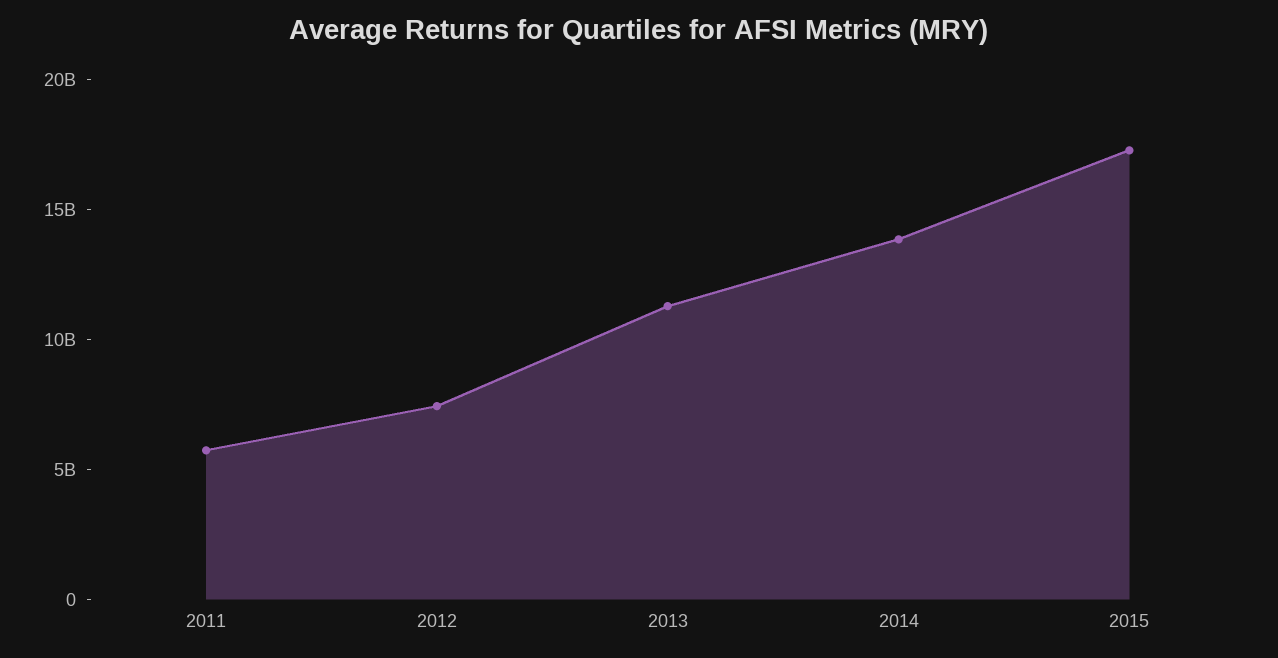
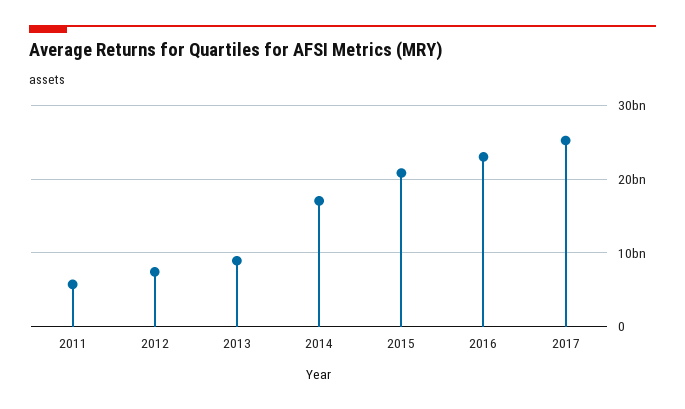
2013: 11000000000 -> 9000000000
2014: 14000000000 -> 17000000000
2015: 17000000000 -> 21000000000
2016: none -> 23000000000
2017: none -> 25000000000

